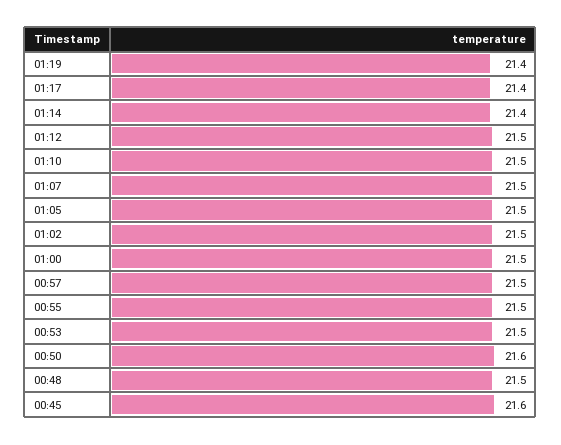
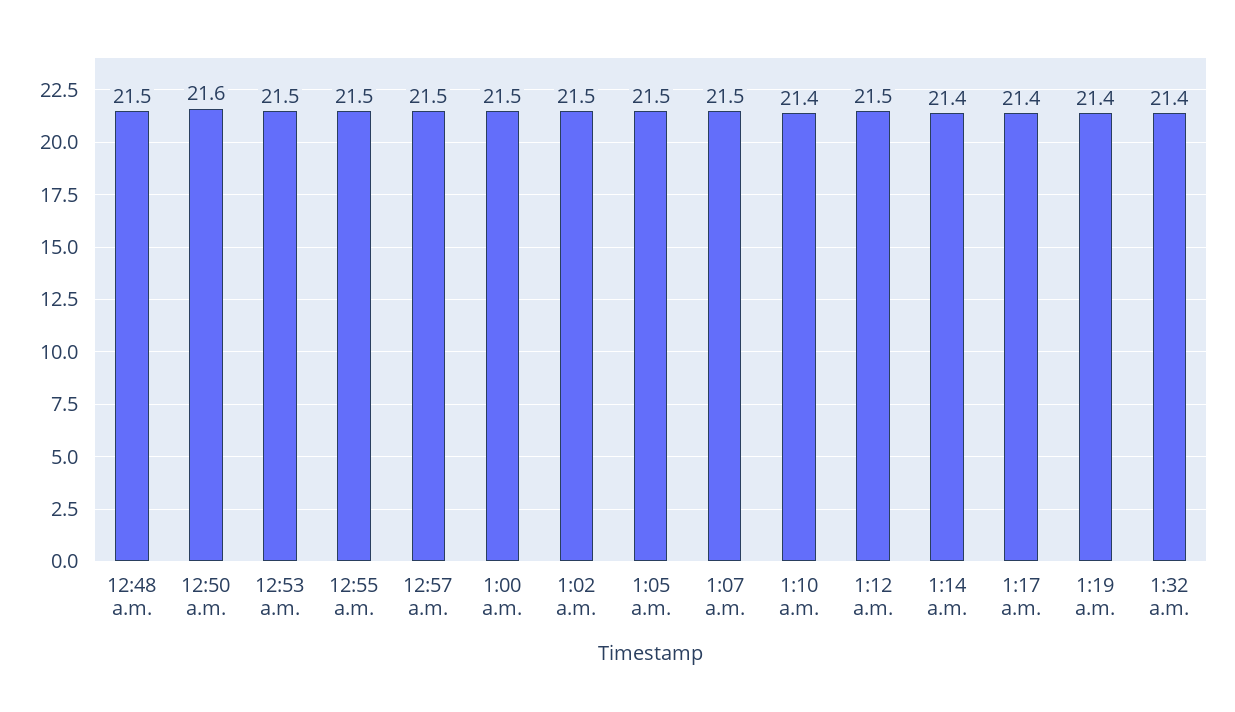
01:10: 21.5 -> 21.4
00:45: 21.6 -> none
1:32 a.m.: none -> 21.4

